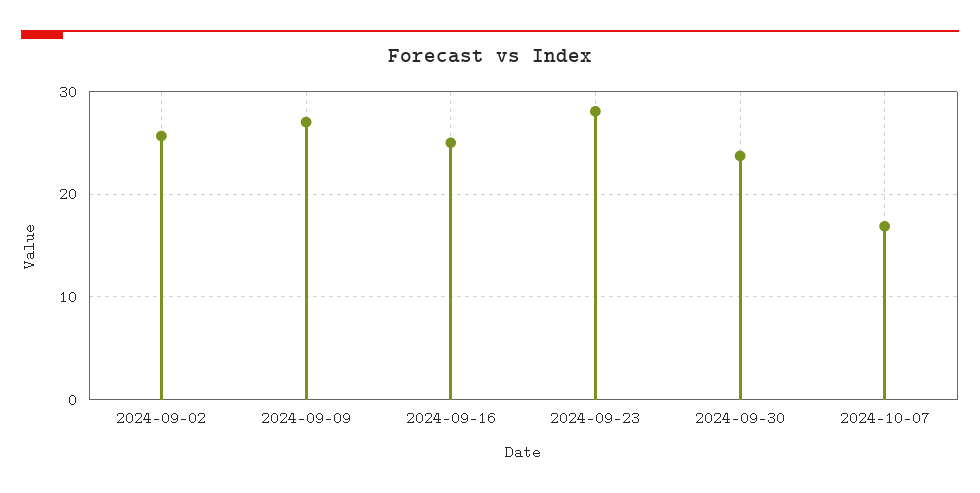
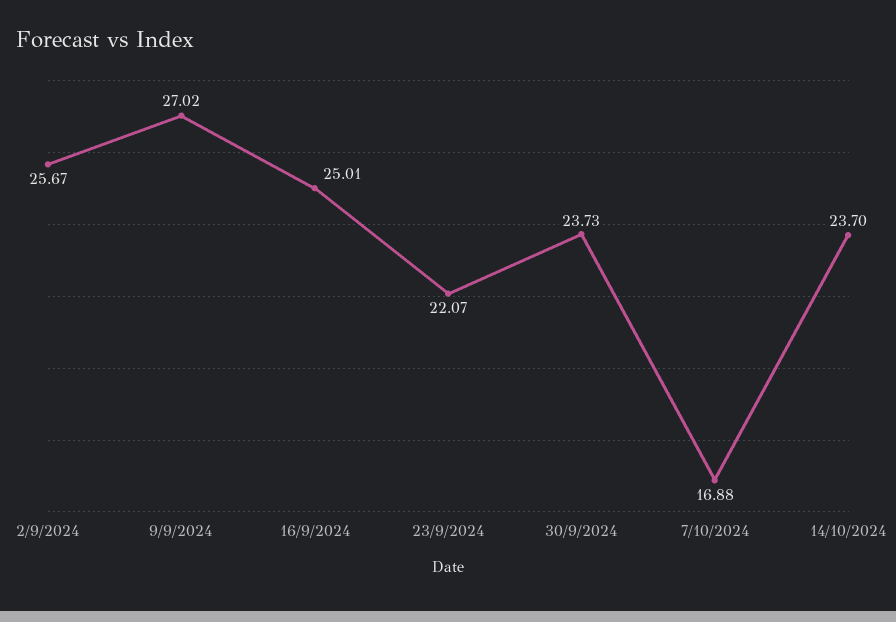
2024-09-23: 28 -> 22.07
14/10/2024: none -> 23.7

